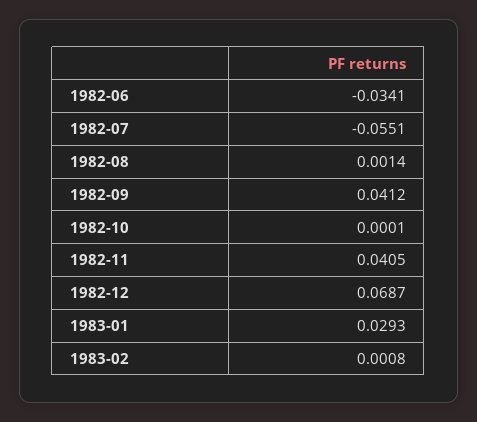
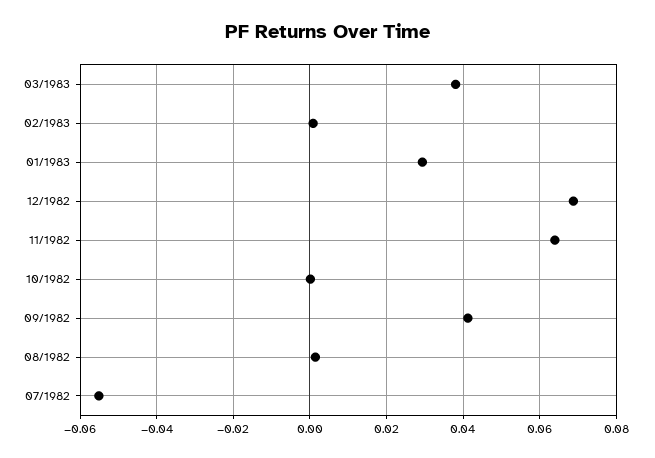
1982-06: -0.0341 -> none
1982-11: 0.0405 -> 0.064
03/1983: none -> 0.038

